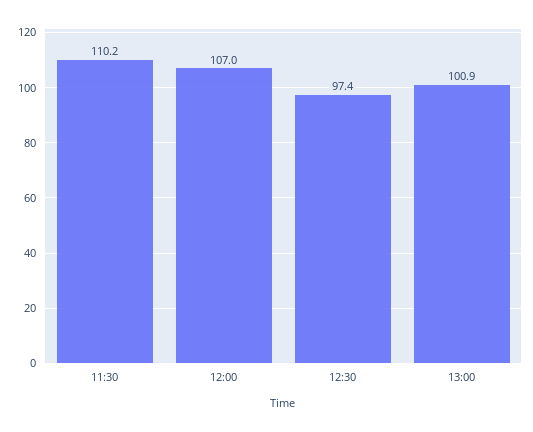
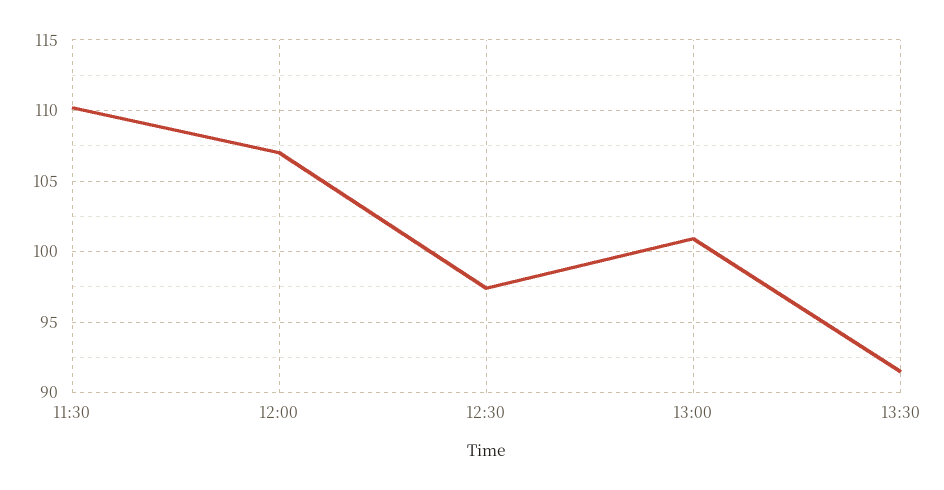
13:30: none -> 91.5

